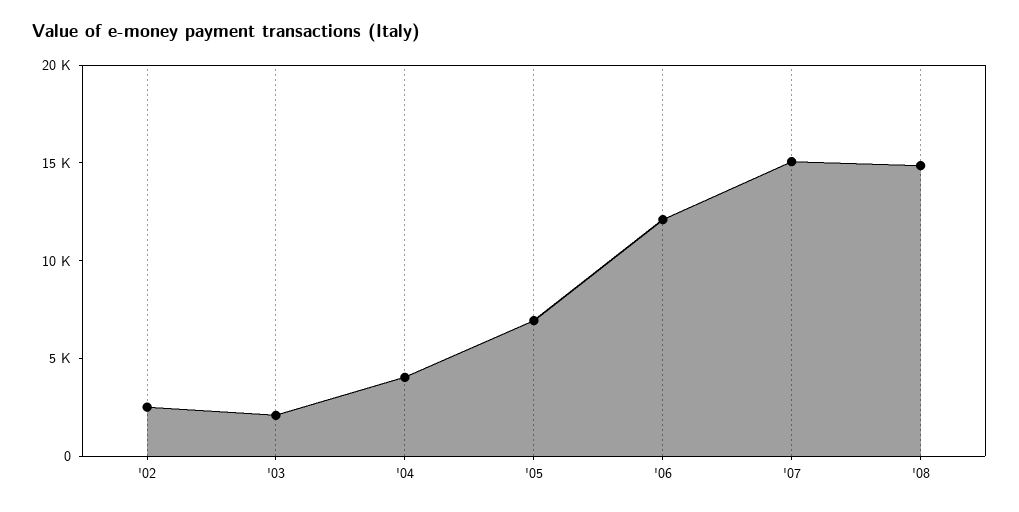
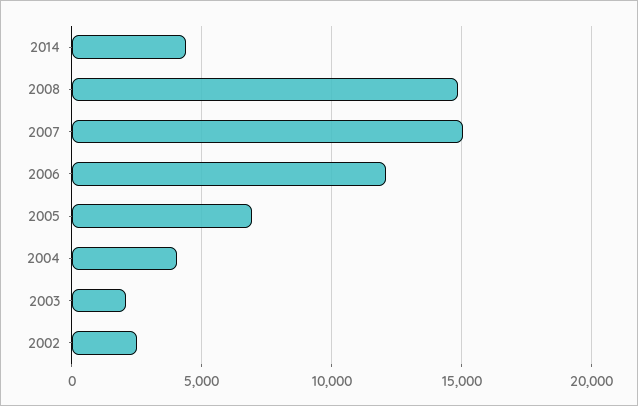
2014: none -> 4500

